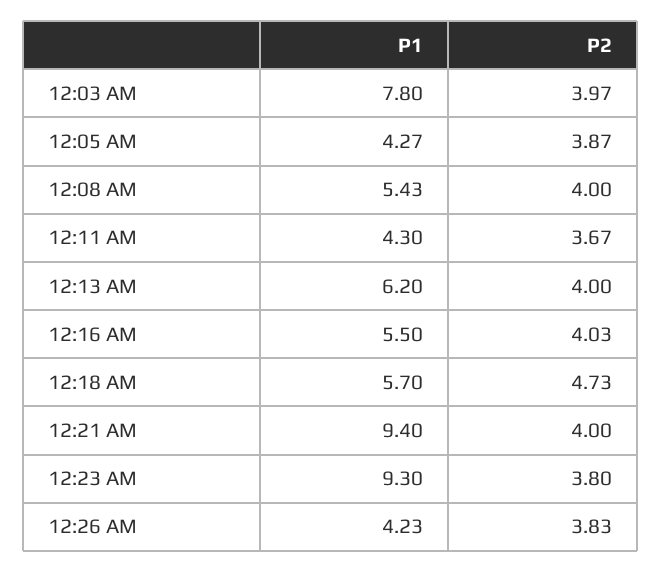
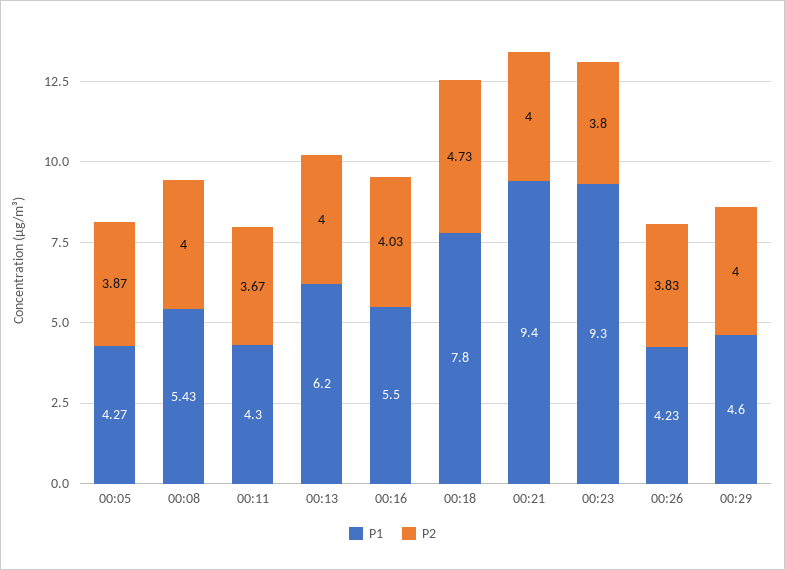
P1, 12:03 AM: 7.8 -> none
P2, 12:03 AM: 3.97 -> none
P1, 12:18 AM: 5.7 -> 7.8
P1, 00:29: none -> 4.6
P2, 00:29: none -> 4

